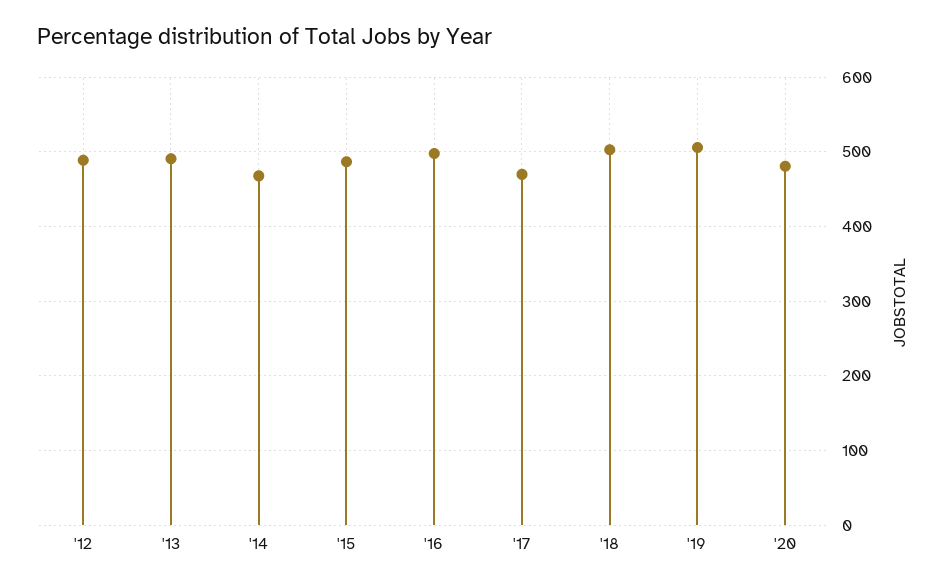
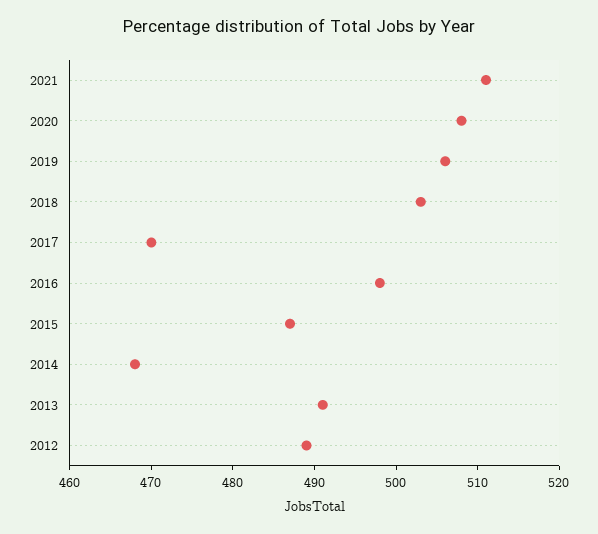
'20: 480 -> 508
2021: none -> 511

